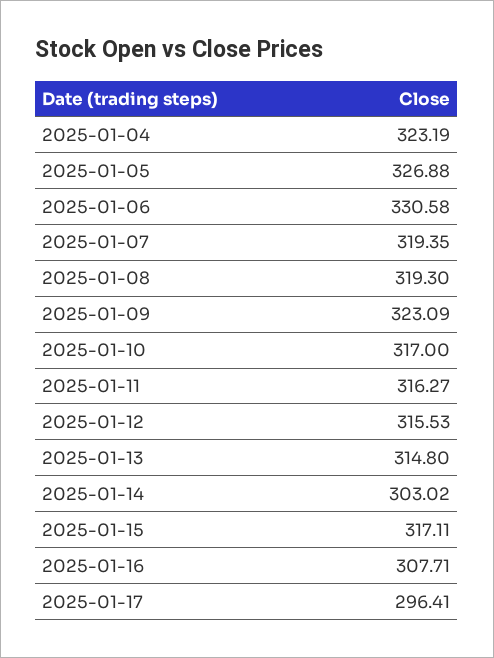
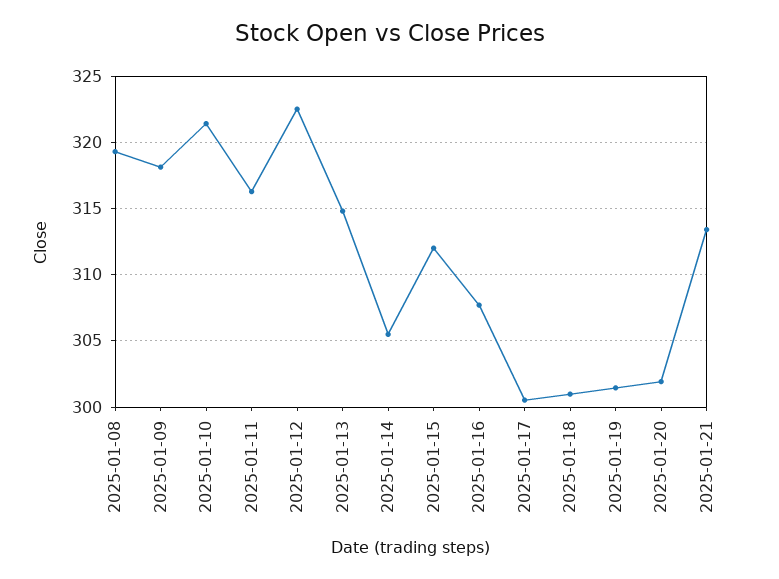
2025-01-04: 323.19 -> none
2025-01-05: 326.88 -> none
2025-01-06: 330.58 -> none
2025-01-07: 319.35 -> none
2025-01-09: 323.09 -> 318
2025-01-10: 317 -> 321.5
2025-01-12: 315.53 -> 322.5
2025-01-14: 303.02 -> 305.5
2025-01-15: 317.11 -> 312
2025-01-17: 296.41 -> 300.5
2025-01-18: none -> 301
2025-01-19: none -> 301.5
2025-01-20: none -> 302
2025-01-21: none -> 313.5

